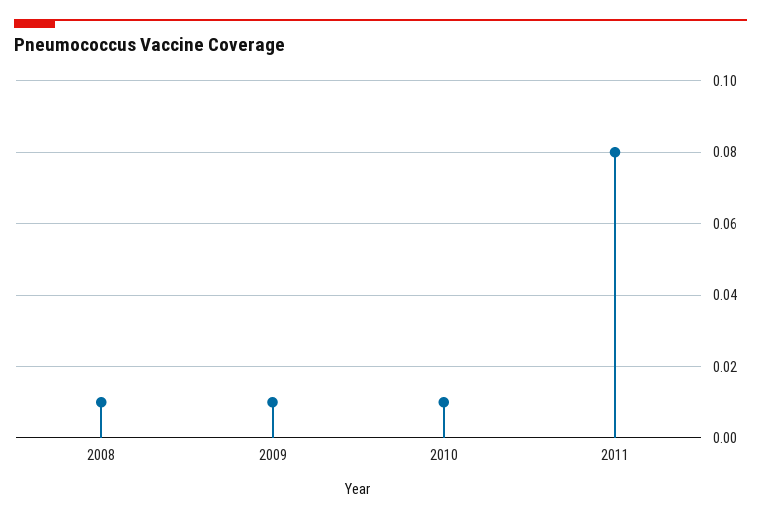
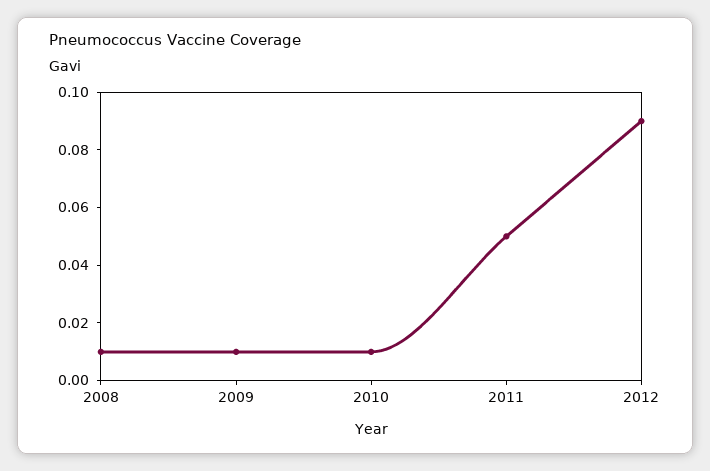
2011: 0.08 -> 0.05
2012: none -> 0.09

